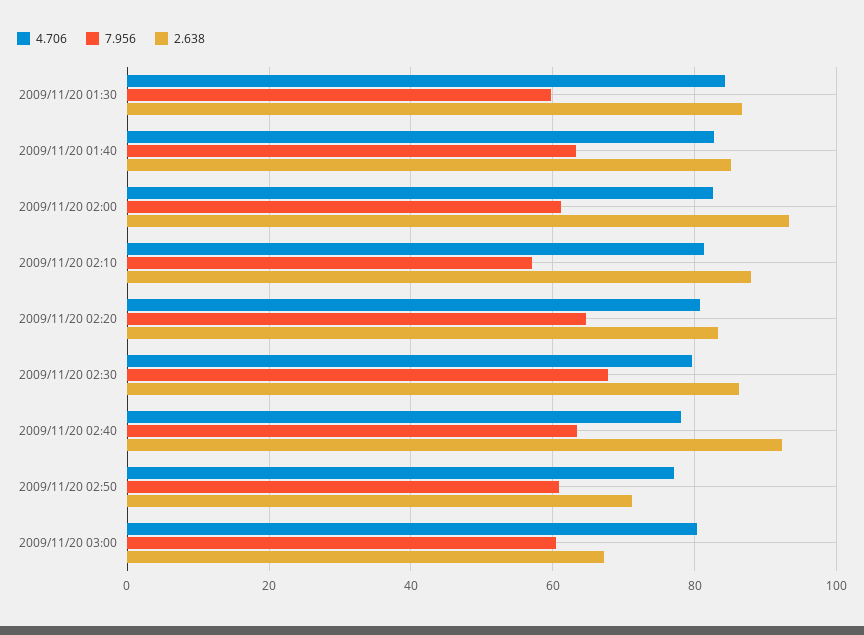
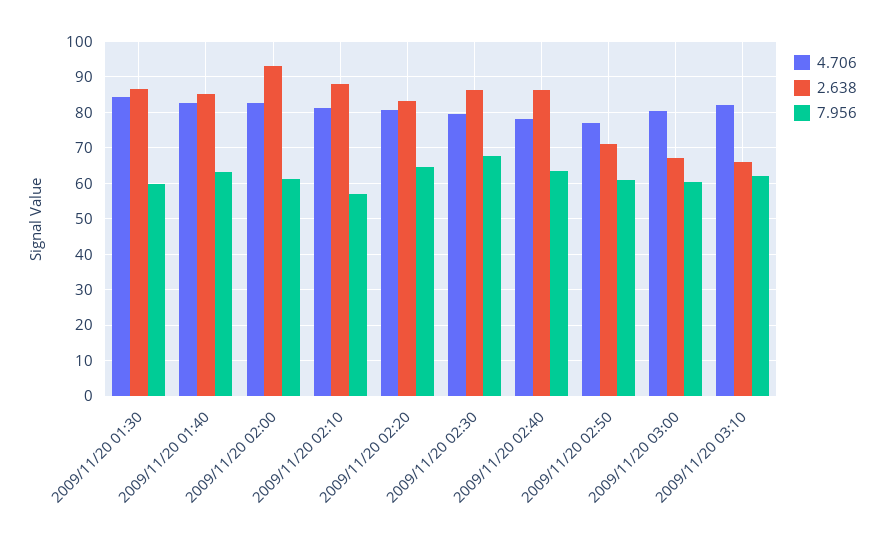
2.638, 2009/11/20 02:40: 92 -> 86
4.706, 2009/11/20 03:10: none -> 82
2.638, 2009/11/20 03:10: none -> 66
7.956, 2009/11/20 03:10: none -> 62

